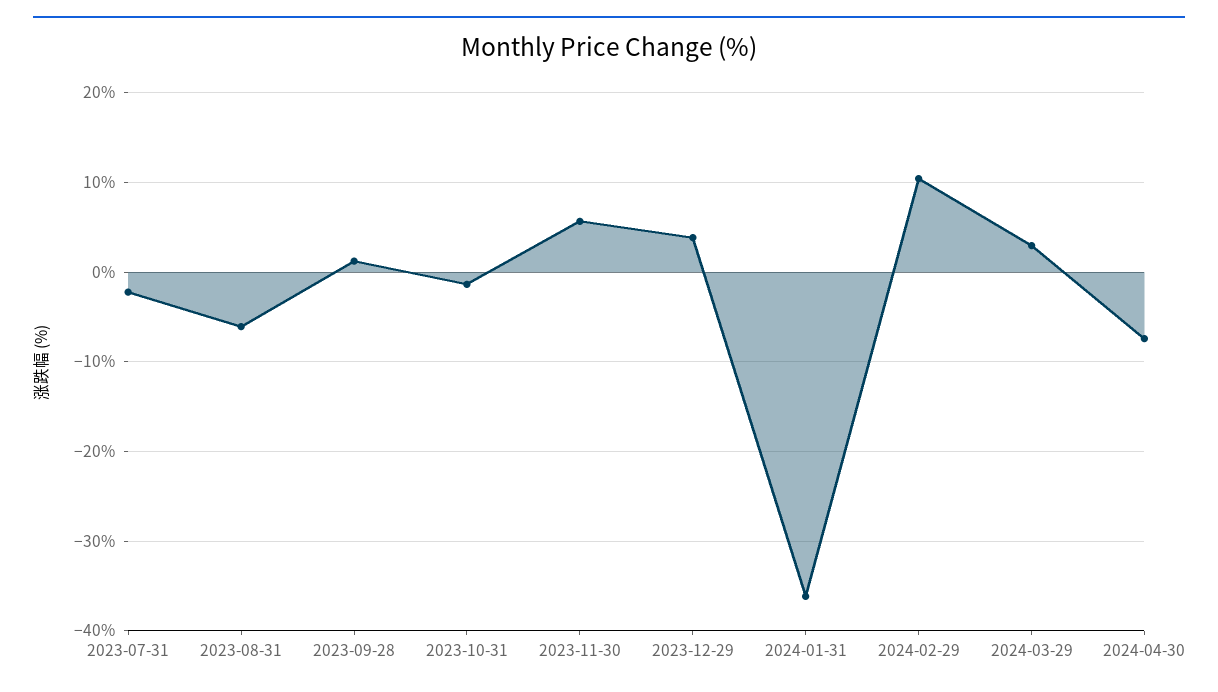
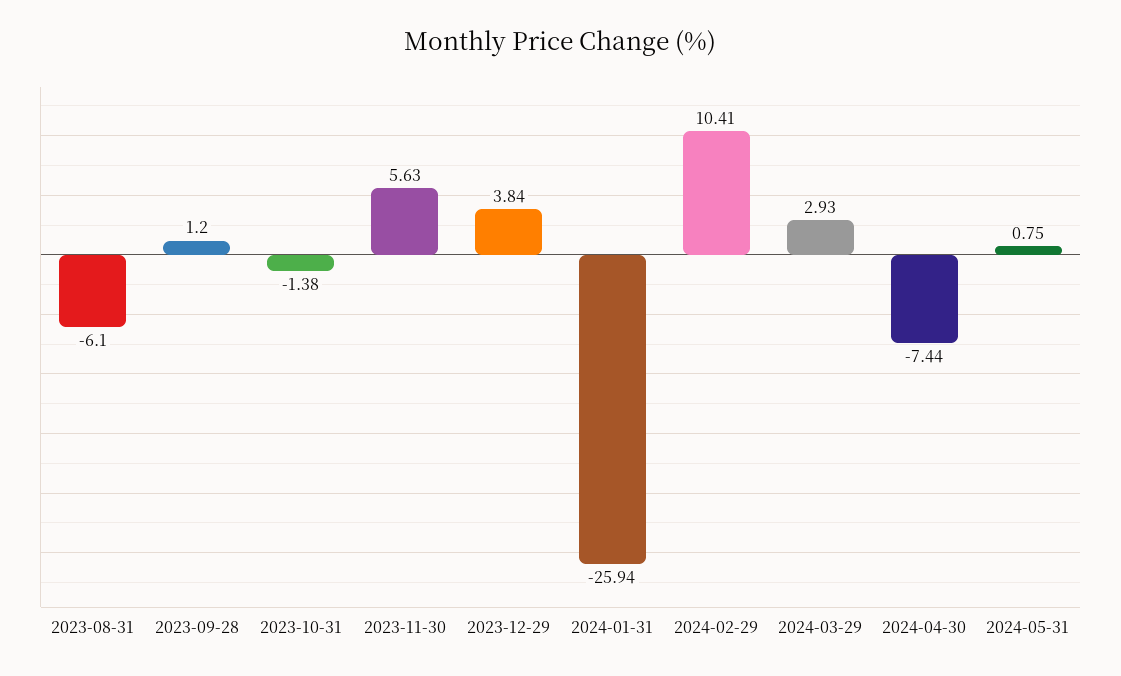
2023-07-31: -2 -> none
2024-01-31: -36 -> -25.94
2024-05-31: none -> 0.75

